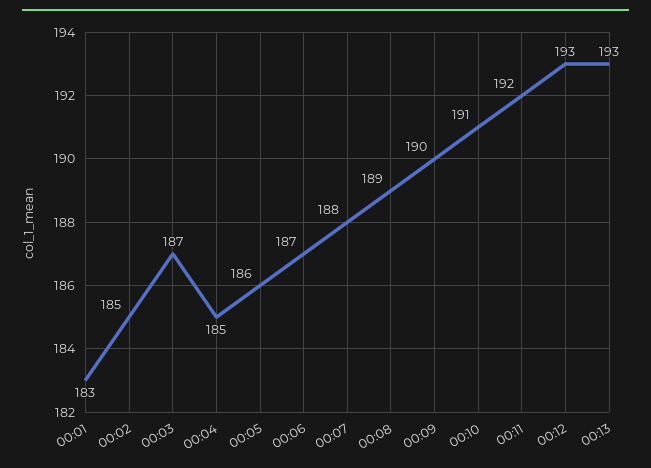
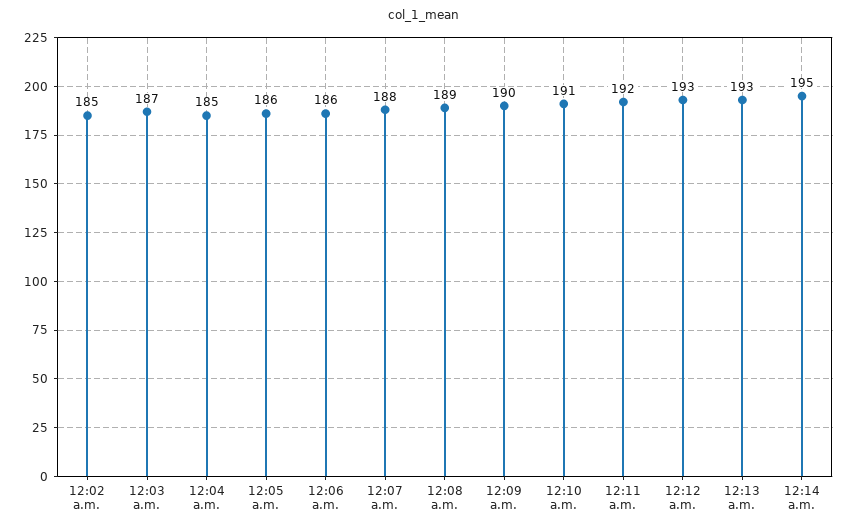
00:01: 183 -> none
00:06: 187 -> 186
12:14 a.m.: none -> 195

